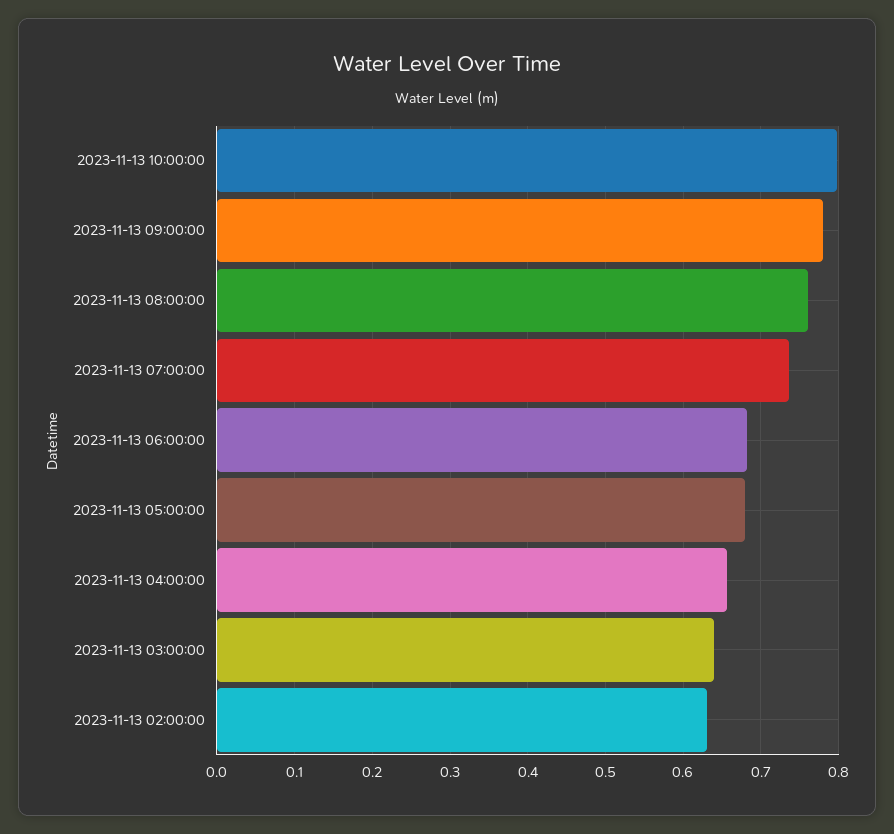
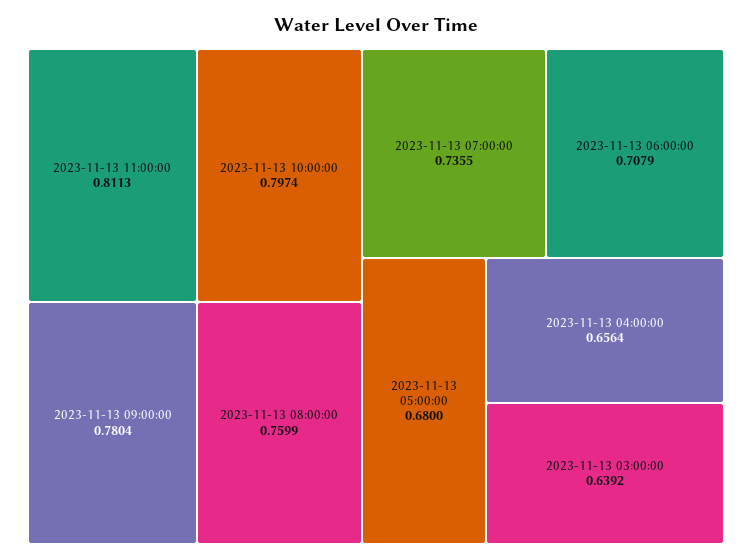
2023-11-13 06:00:00: 0.68 -> 0.7079
2023-11-13 02:00:00: 0.63 -> none
2023-11-13 11:00:00: none -> 0.8113

